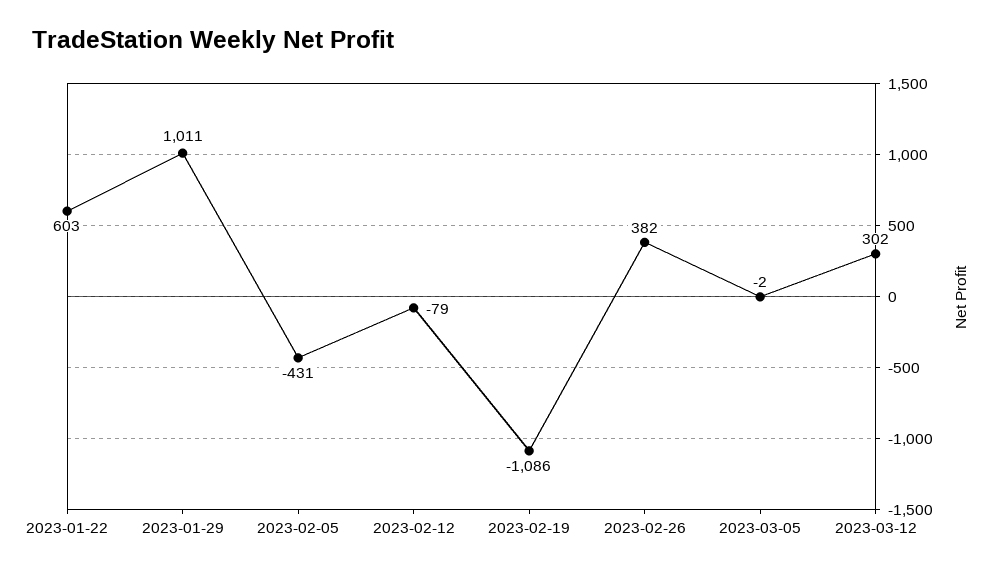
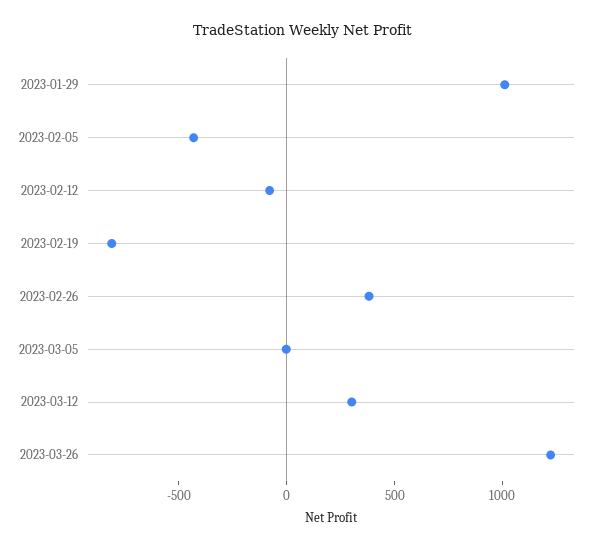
2023-01-22: 603 -> none
2023-02-19: -1086 -> -800
2023-03-26: none -> 1200

